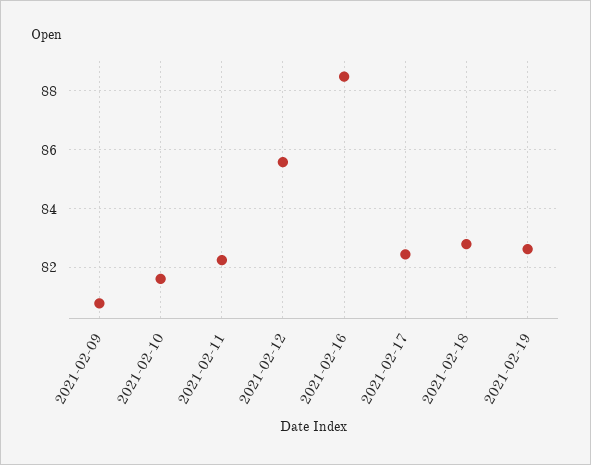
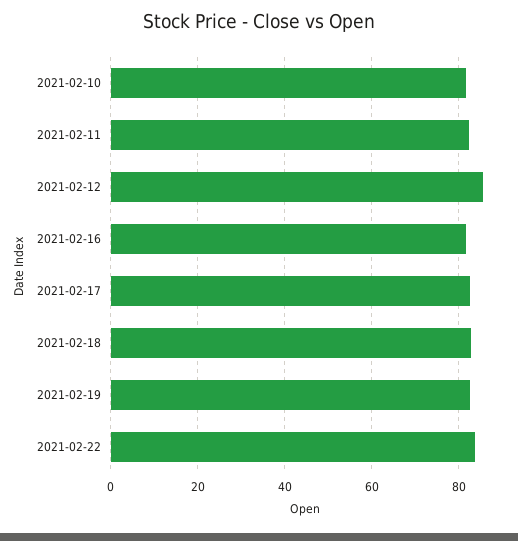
2021-02-09: 80.75 -> none
2021-02-16: 88.5 -> 82
2021-02-22: none -> 84

